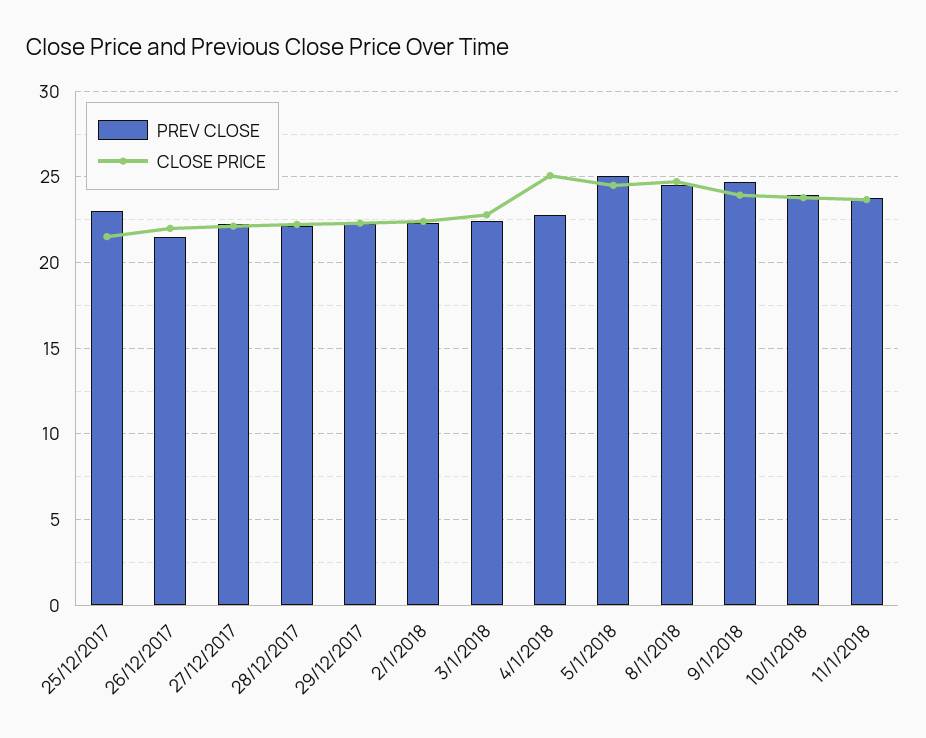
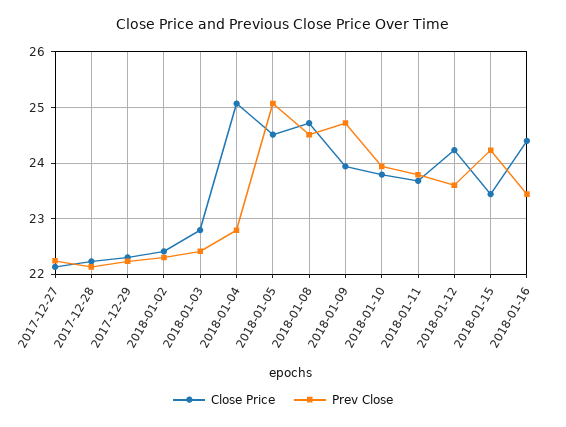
PREV CLOSE, 25/12/2017: 23 -> none
CLOSE PRICE, 25/12/2017: 21.5 -> none
PREV CLOSE, 26/12/2017: 21.5 -> none
CLOSE PRICE, 26/12/2017: 22 -> none
CLOSE PRICE, 2018-01-12: none -> 24.2
PREV CLOSE, 2018-01-12: none -> 23.6
CLOSE PRICE, 2018-01-15: none -> 23.4
PREV CLOSE, 2018-01-15: none -> 24.2
CLOSE PRICE, 2018-01-16: none -> 24.4
PREV CLOSE, 2018-01-16: none -> 23.4

